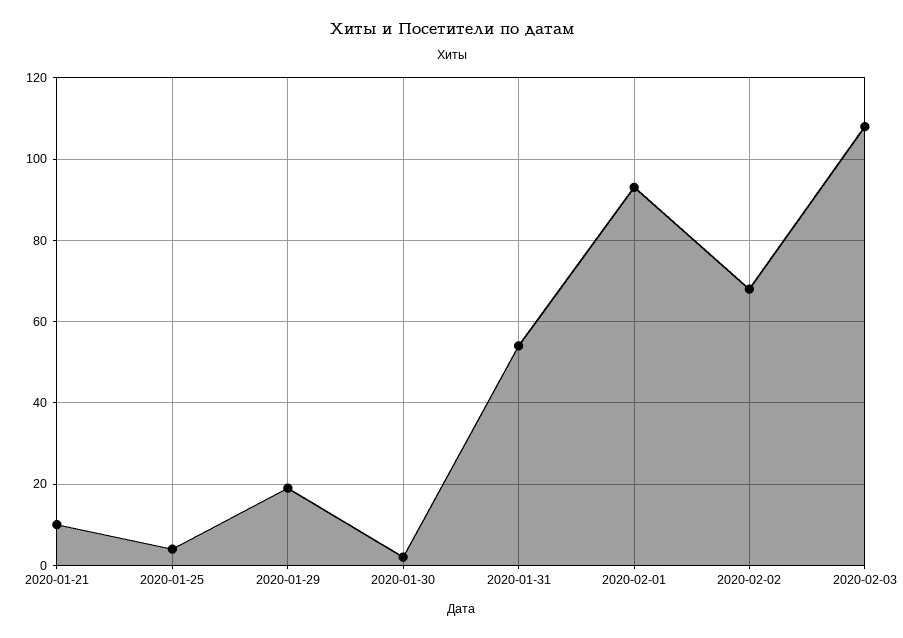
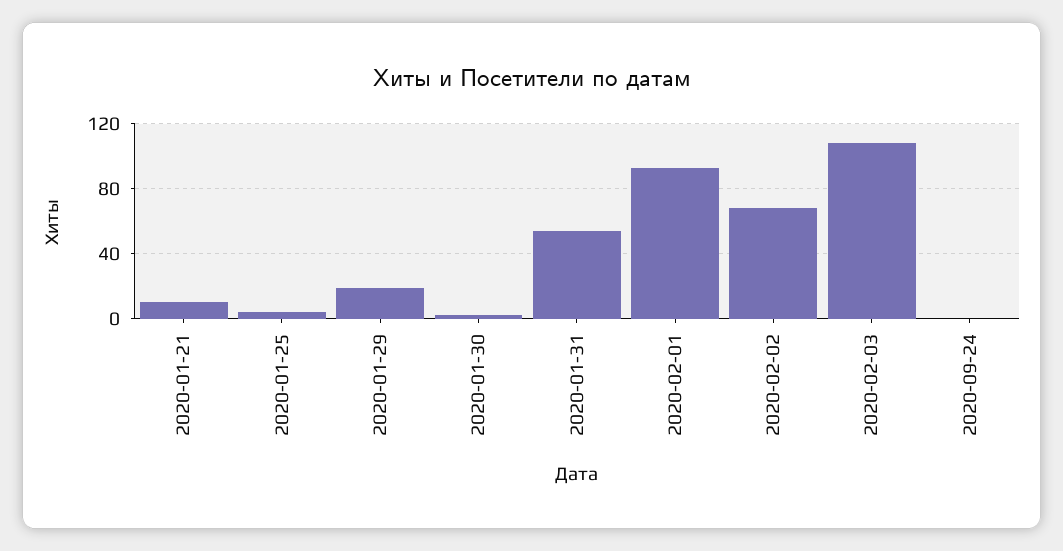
2020-09-24: none -> 0

